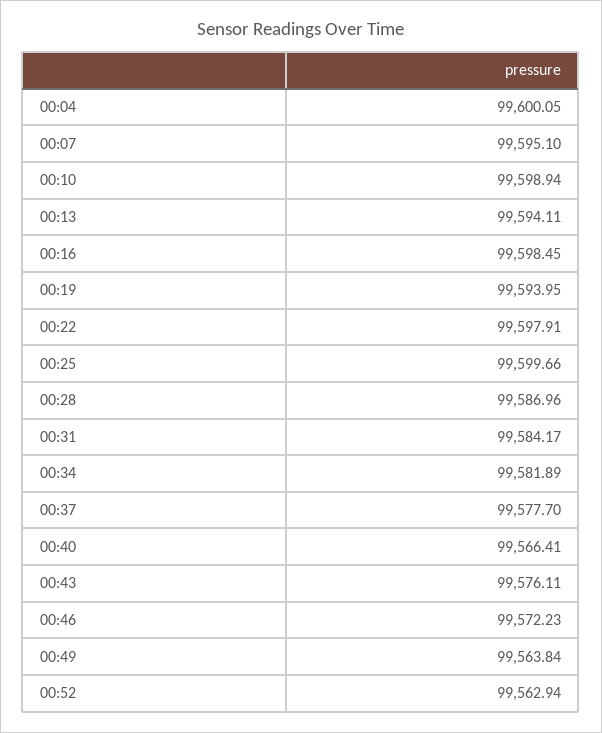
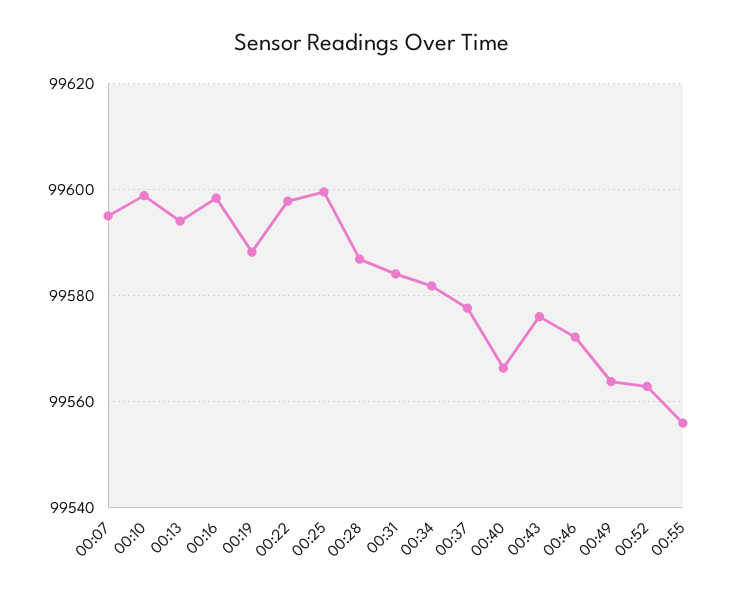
00:04: 99600.05 -> none
00:19: 99593.95 -> 99588
00:55: none -> 99556

